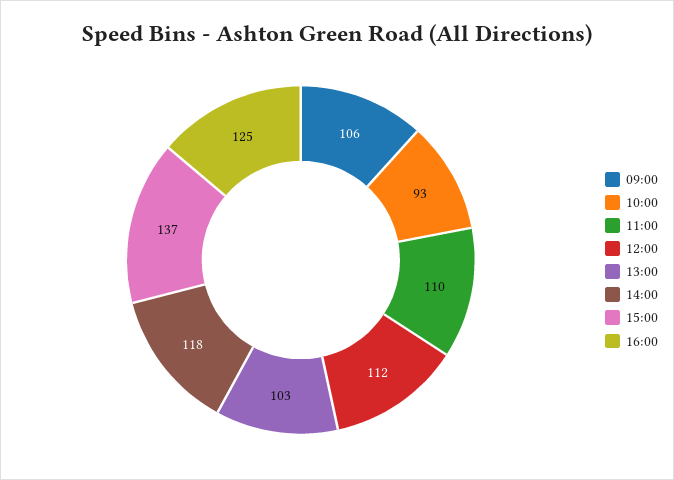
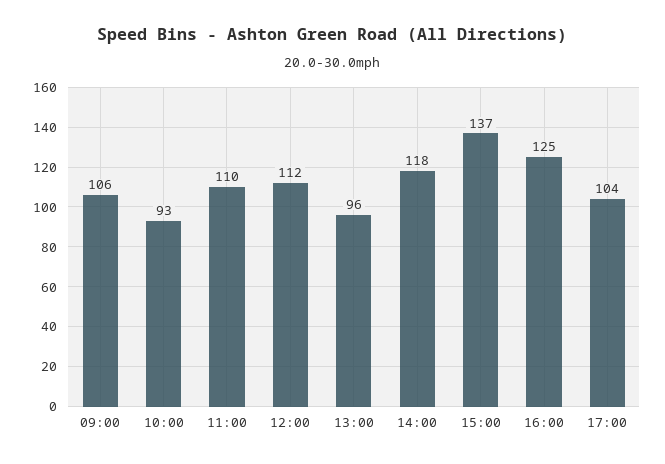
13:00: 103 -> 96
17:00: none -> 104

